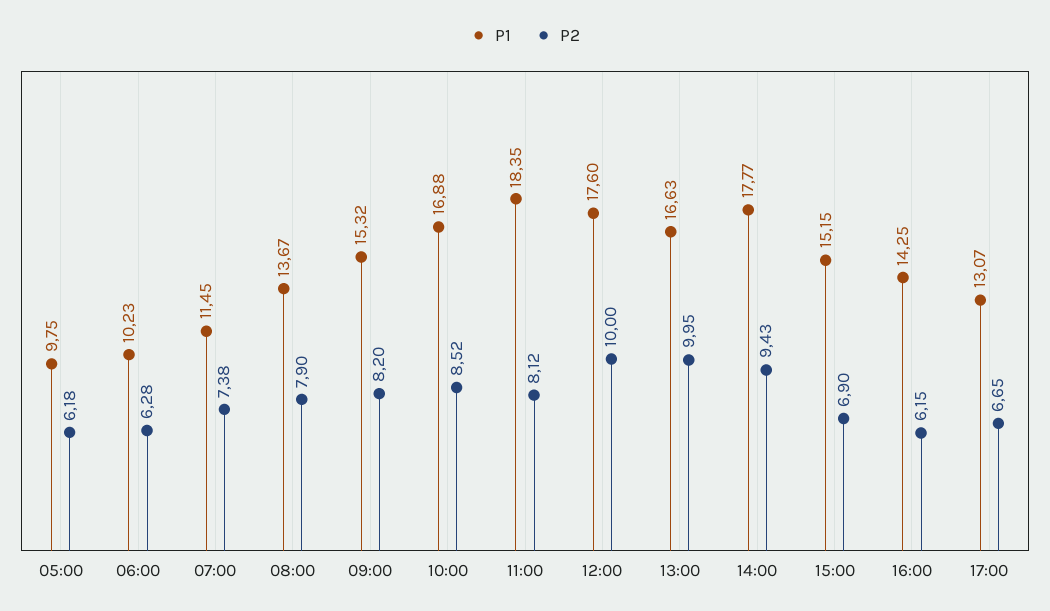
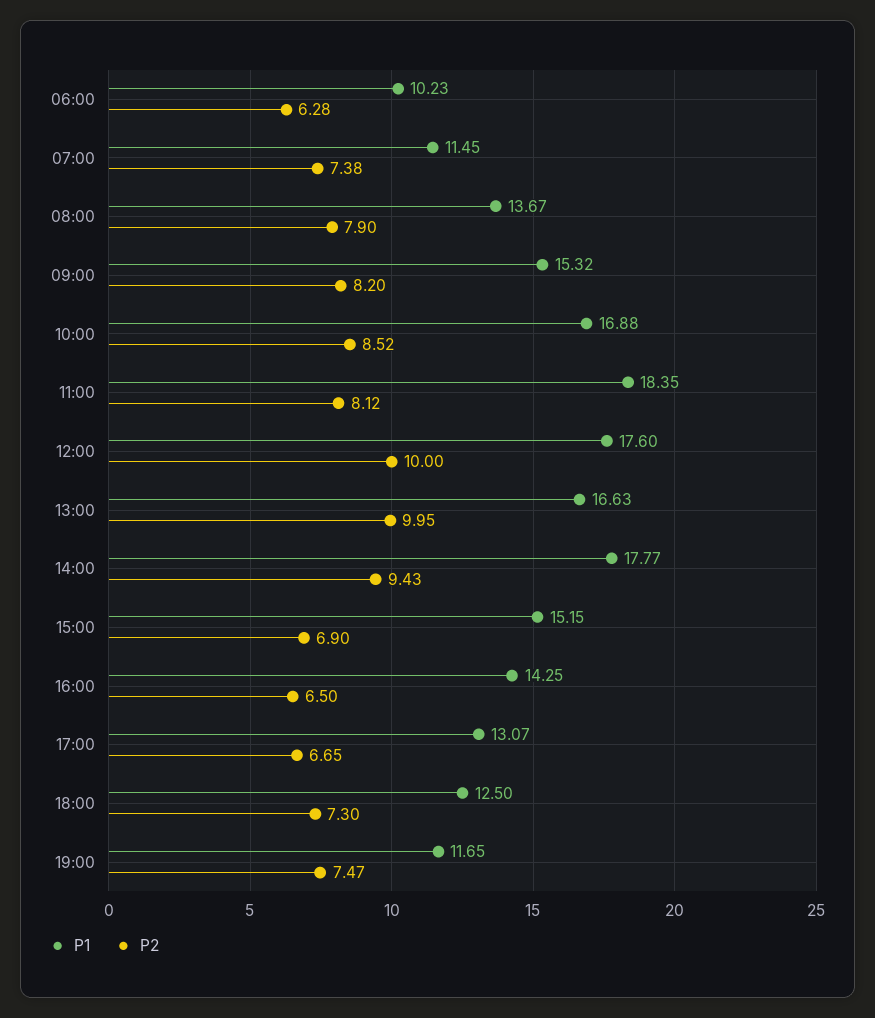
P1, 05:00: 9.75 -> none
P2, 05:00: 6.18 -> none
P2, 16:00: 6.15 -> 6.5
P1, 18:00: none -> 12.5
P2, 18:00: none -> 7.3
P1, 19:00: none -> 11.65
P2, 19:00: none -> 7.47

